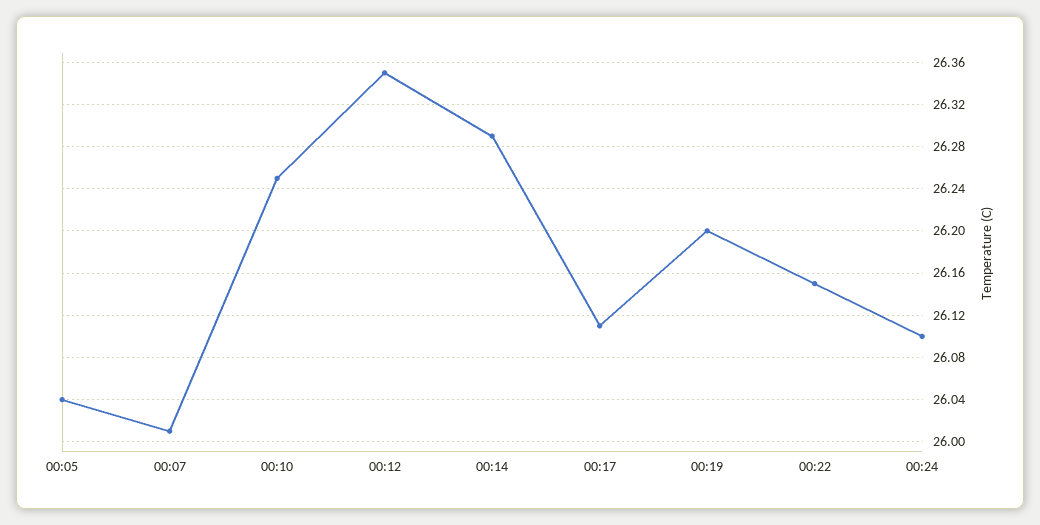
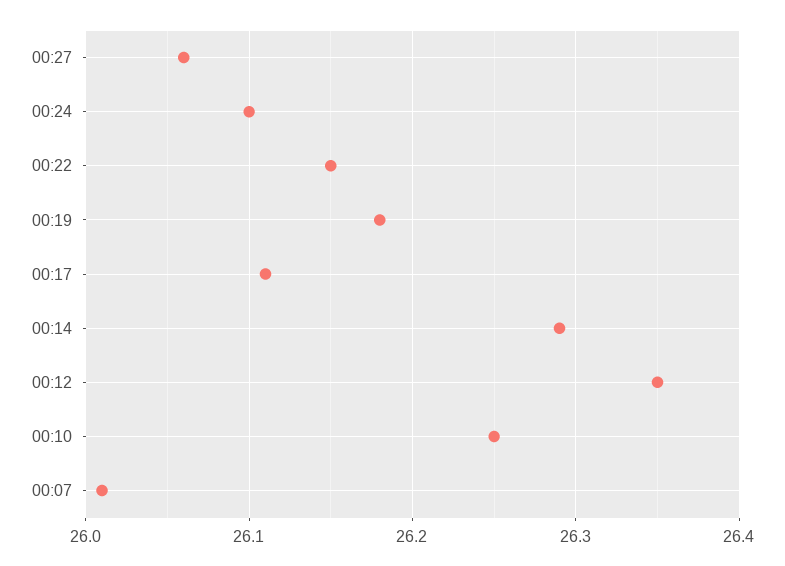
00:05: 26.04 -> none
00:19: 26.2 -> 26.18
00:27: none -> 26.06

